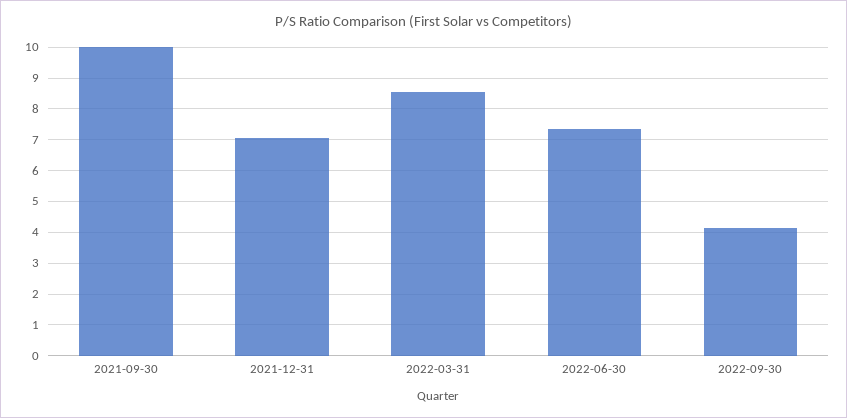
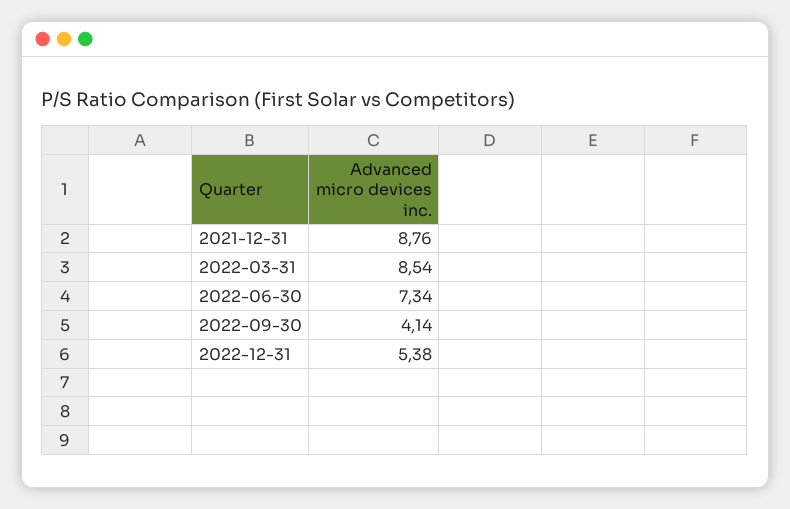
2021-09-30: 10 -> none
2021-12-31: 7 -> 8.76
2022-12-31: none -> 5.38

